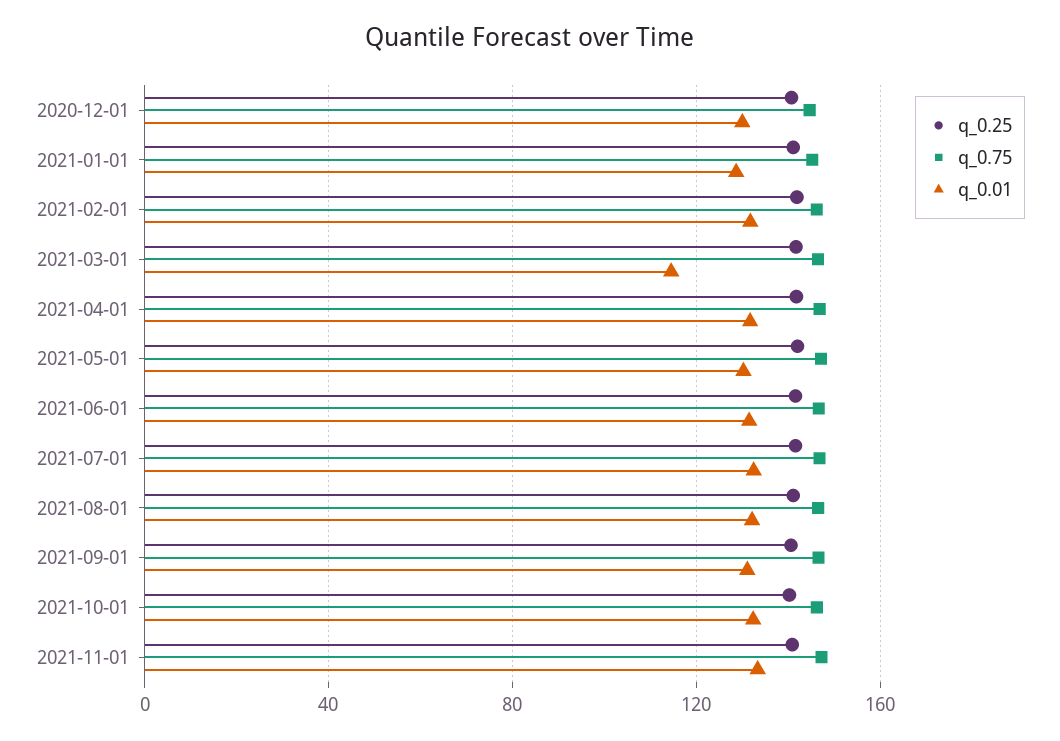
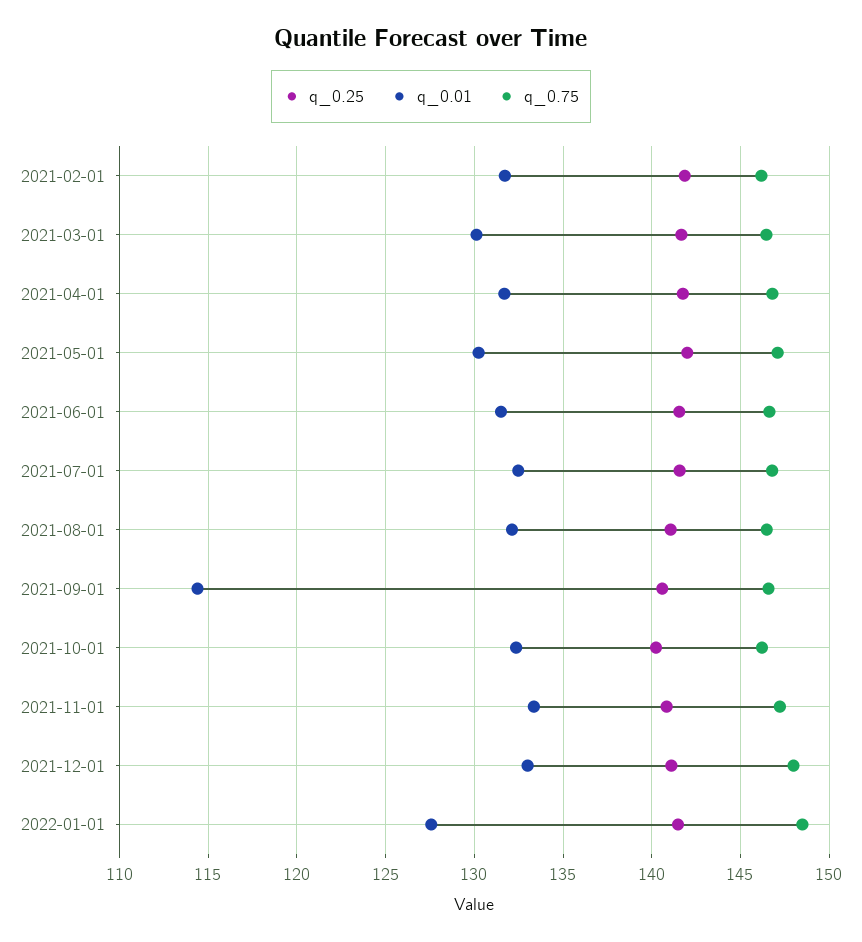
q_0.25, 2020-12-01: 140 -> none
q_0.75, 2020-12-01: 145 -> none
q_0.01, 2020-12-01: 130 -> none
q_0.25, 2021-01-01: 140 -> none
q_0.75, 2021-01-01: 145 -> none
q_0.01, 2021-01-01: 130 -> none
q_0.01, 2021-03-01: 115 -> 130
q_0.01, 2021-09-01: 130 -> 114.5
q_0.25, 2021-12-01: none -> 141
q_0.01, 2021-12-01: none -> 133
q_0.75, 2021-12-01: none -> 148
q_0.25, 2022-01-01: none -> 141.5
q_0.01, 2022-01-01: none -> 127.5
q_0.75, 2022-01-01: none -> 148.5

